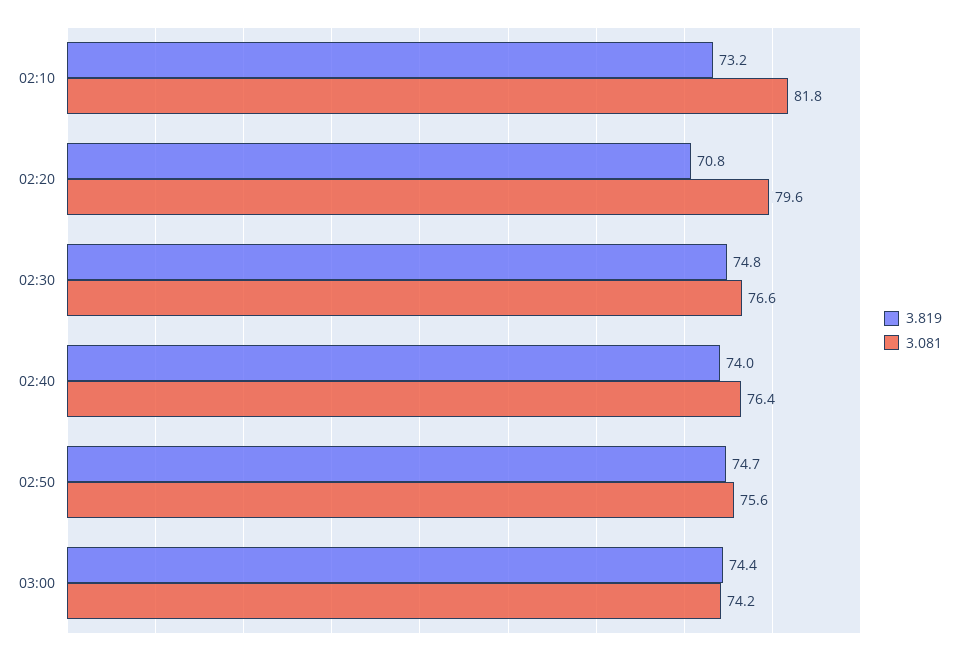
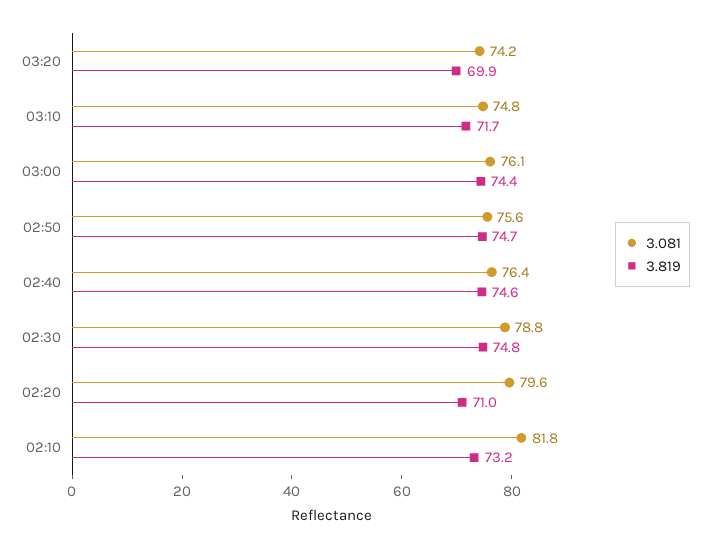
3.819, 02:20: 70.8 -> 71
3.081, 02:30: 76.6 -> 78.8
3.819, 02:40: 74 -> 74.6
3.081, 03:00: 74.2 -> 76.1
3.081, 03:20: none -> 74.2
3.819, 03:20: none -> 69.9
3.081, 03:10: none -> 74.8
3.819, 03:10: none -> 71.7

